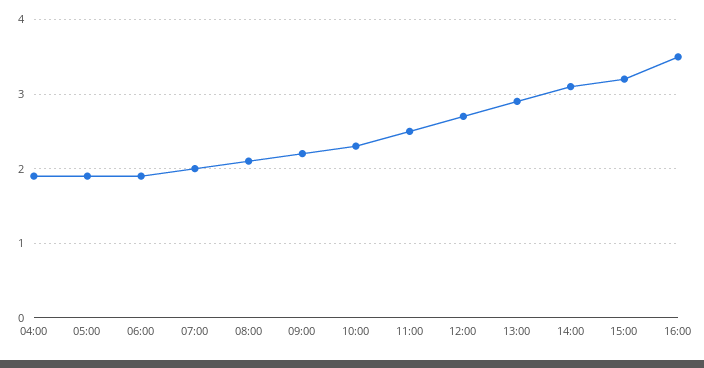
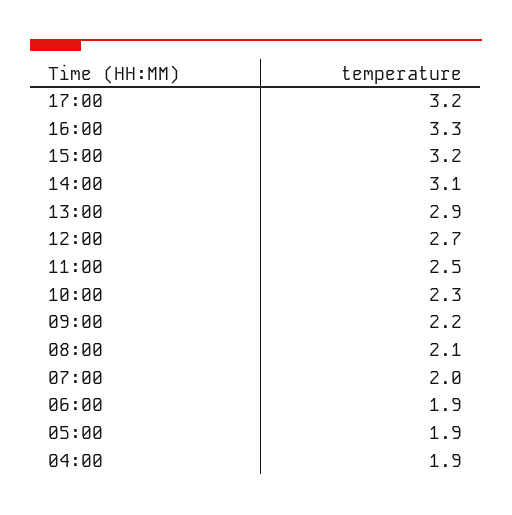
16:00: 3.5 -> 3.3
17:00: none -> 3.2

